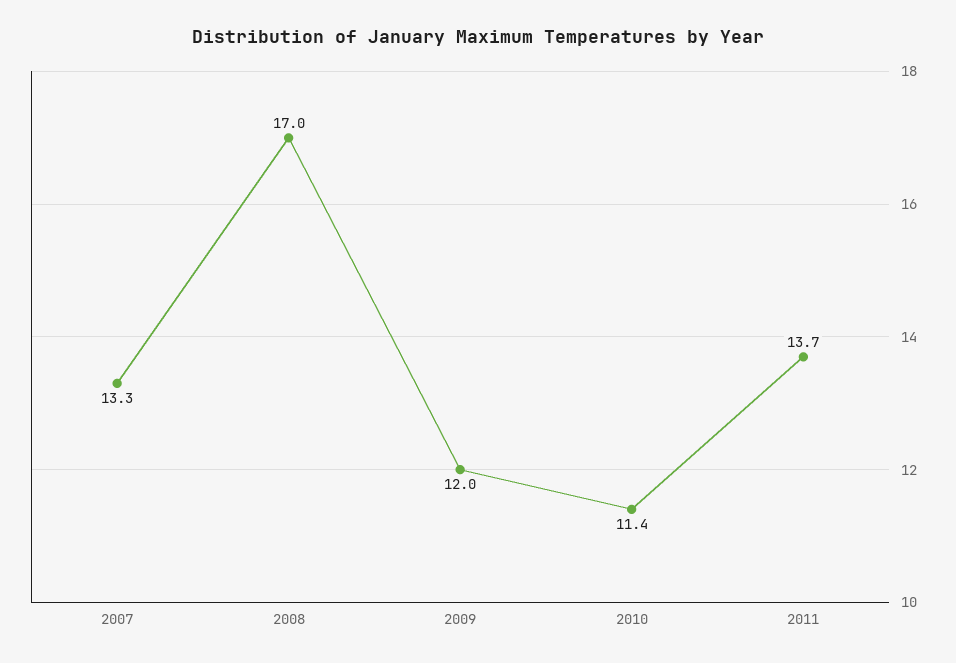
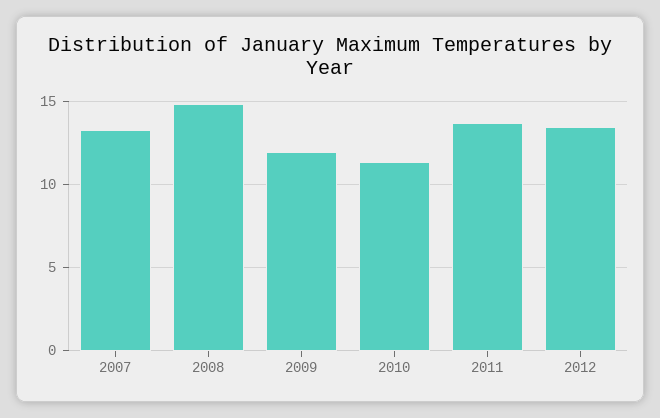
2008: 17 -> 15
2012: none -> 13.5

